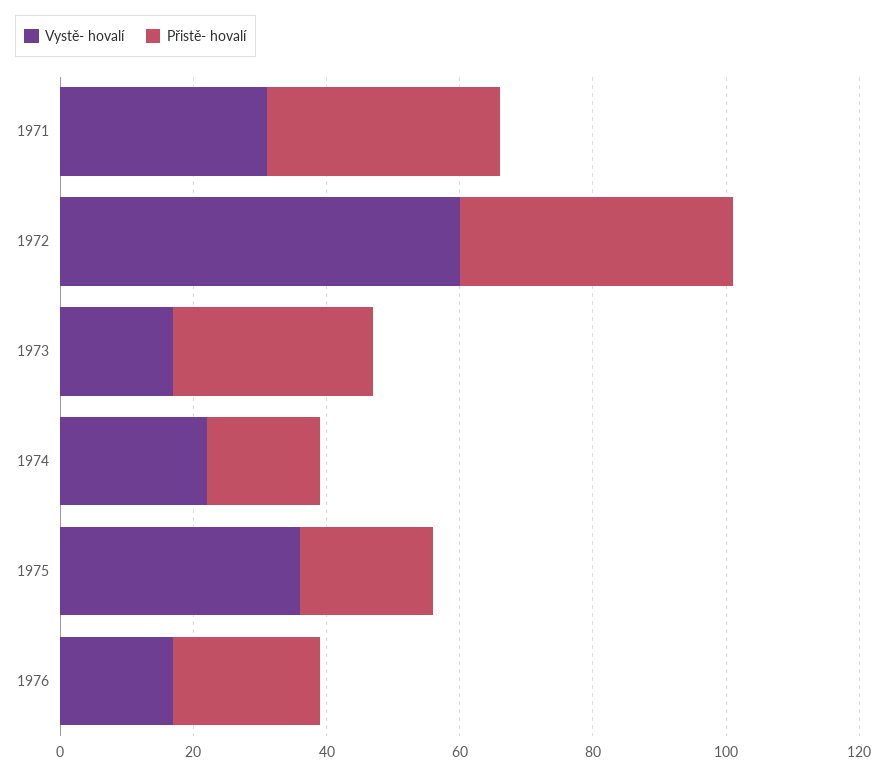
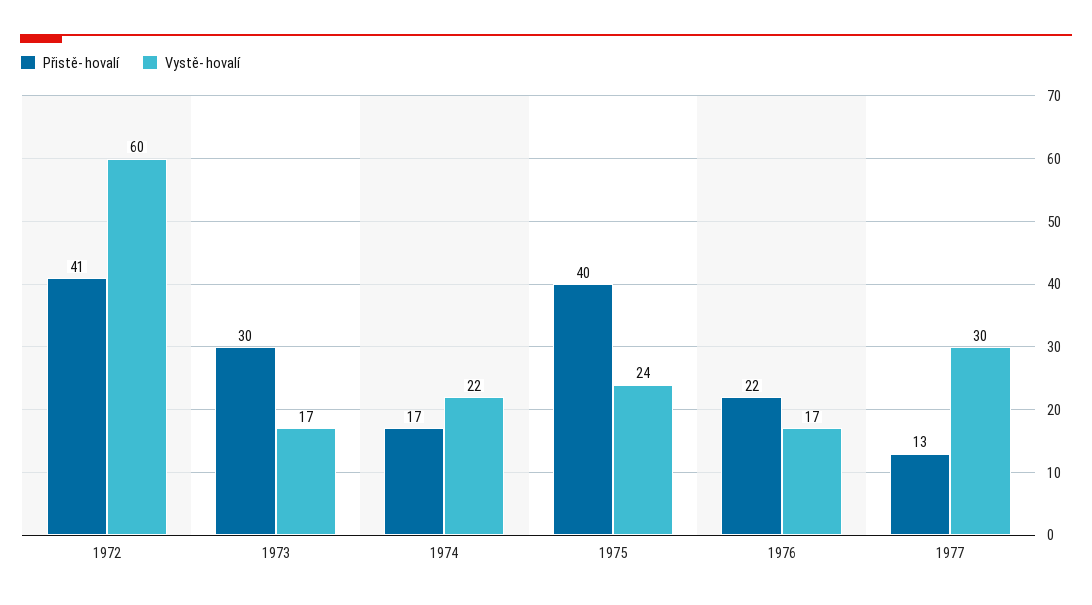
Vystě- hovalí, 1971: 30 -> none
Přistě- hovalí, 1971: 35 -> none
Vystě- hovalí, 1975: 35 -> 24
Přistě- hovalí, 1975: 20 -> 40
Přistě- hovalí, 1977: none -> 13
Vystě- hovalí, 1977: none -> 30

